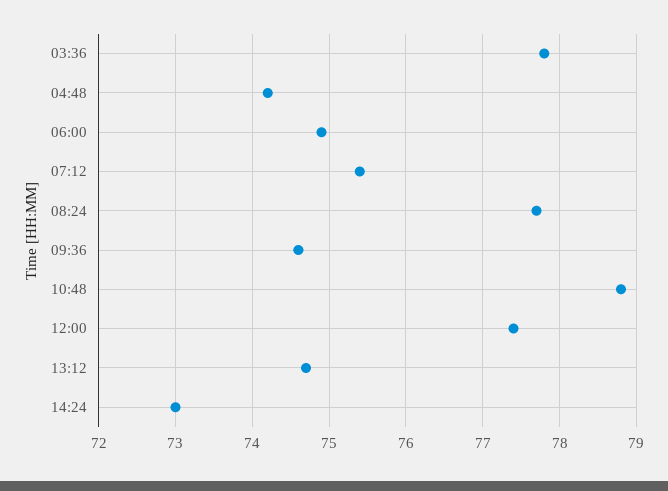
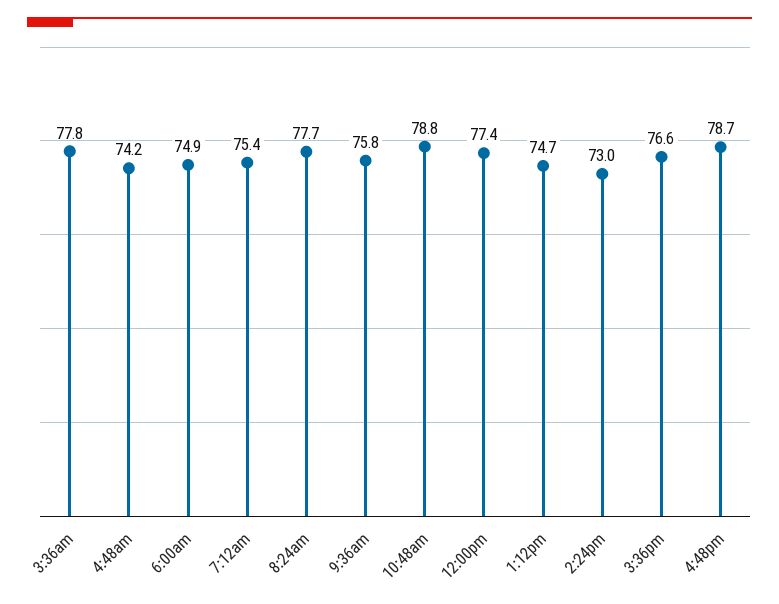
09:36: 74.6 -> 75.8
3:36pm: none -> 76.6
4:48pm: none -> 78.7

